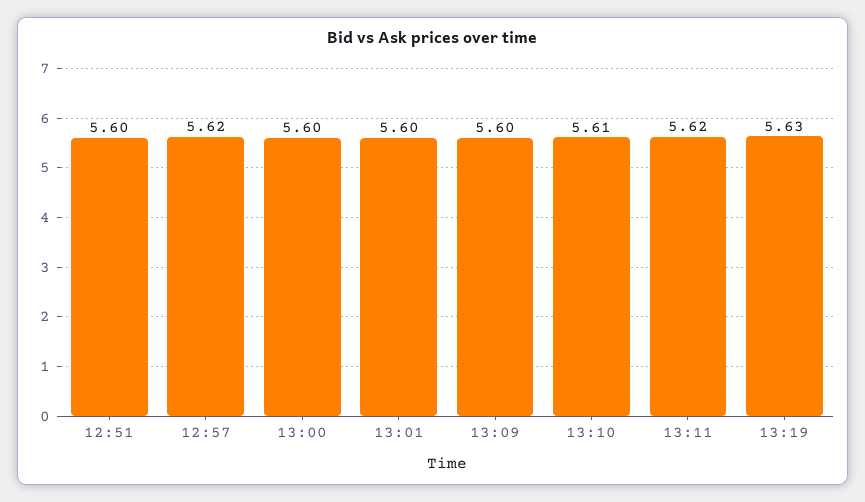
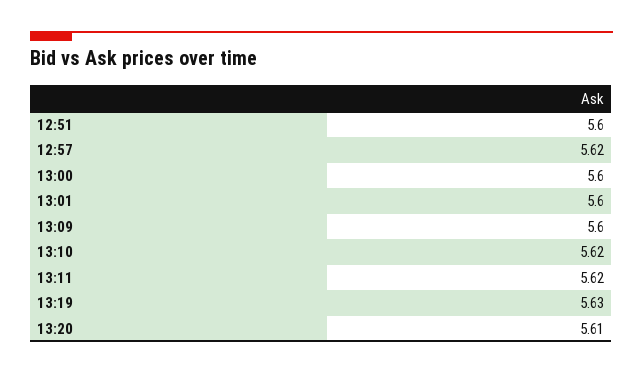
13:10: 5.61 -> 5.62
13:20: none -> 5.61

